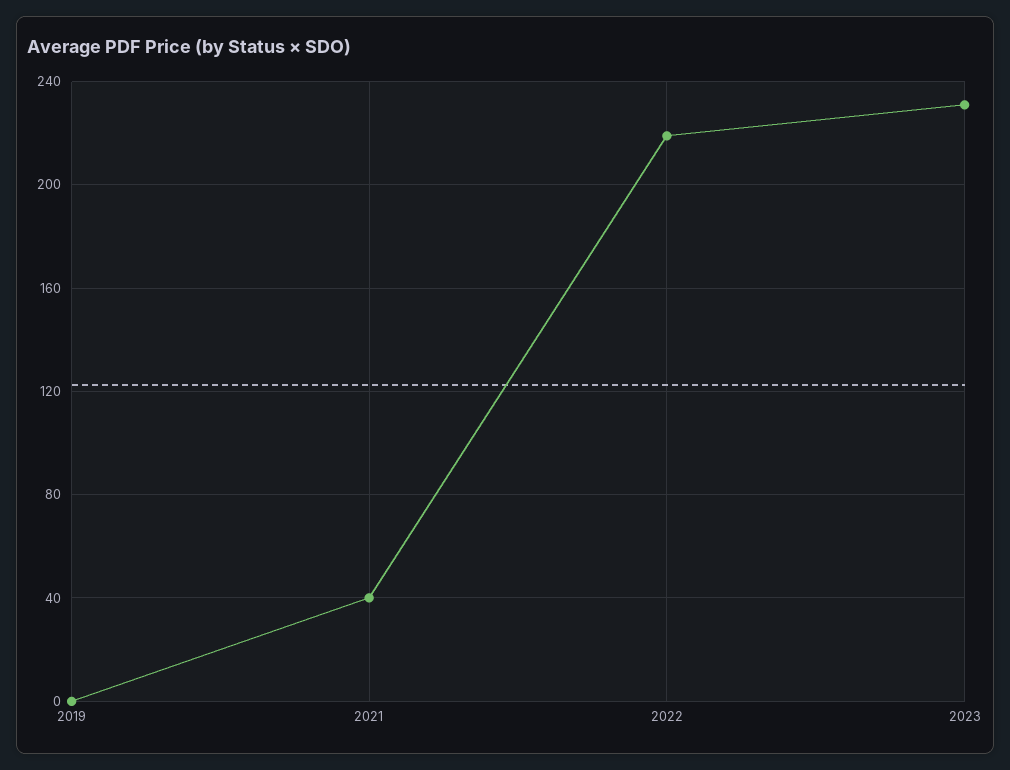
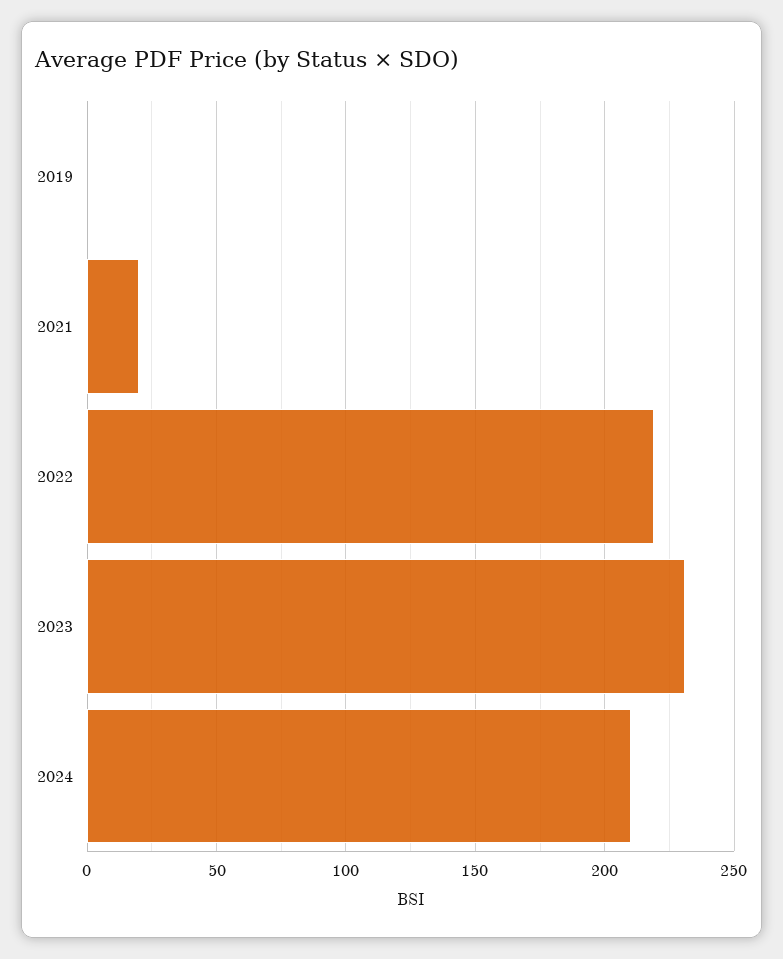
2021: 40 -> 20
2024: none -> 210

